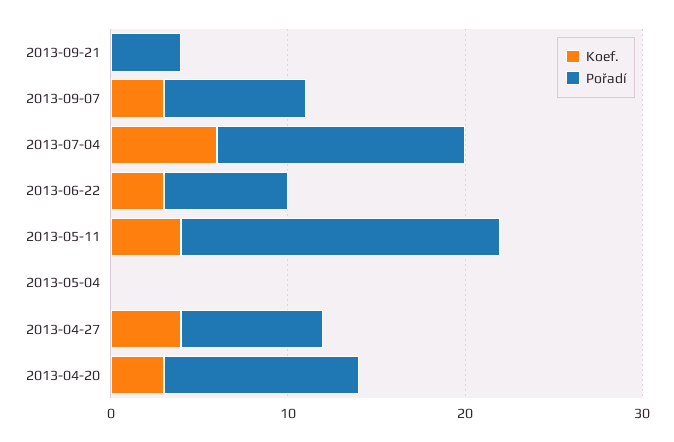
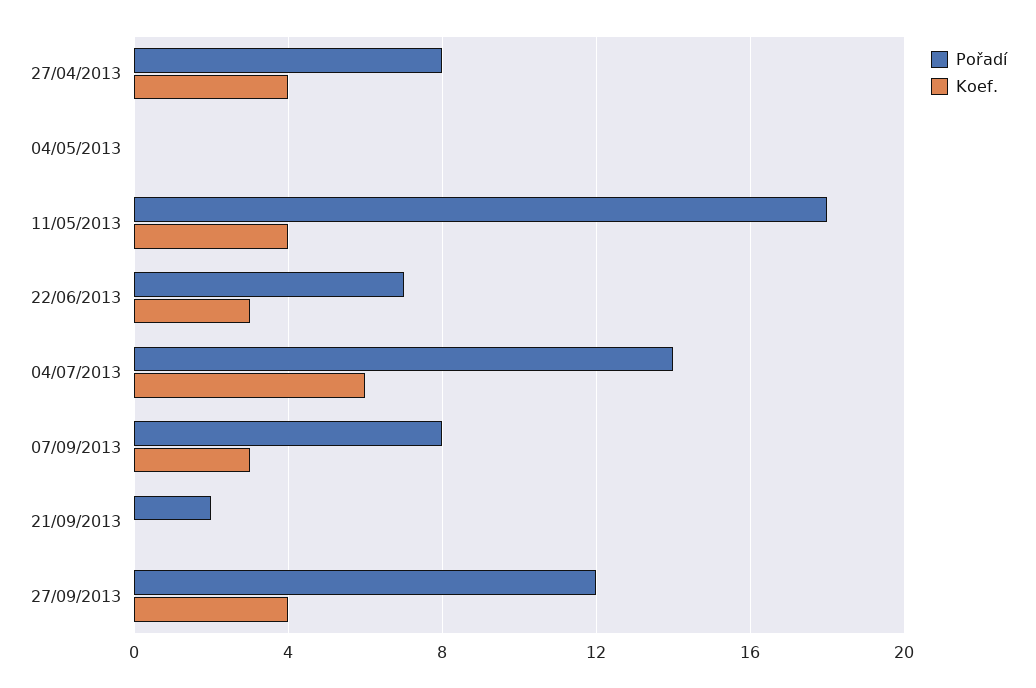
Pořadí, 2013-09-21: 4 -> 2
Koef., 2013-04-20: 3 -> none
Pořadí, 2013-04-20: 11 -> none
Pořadí, 27/09/2013: none -> 12
Koef., 27/09/2013: none -> 4

